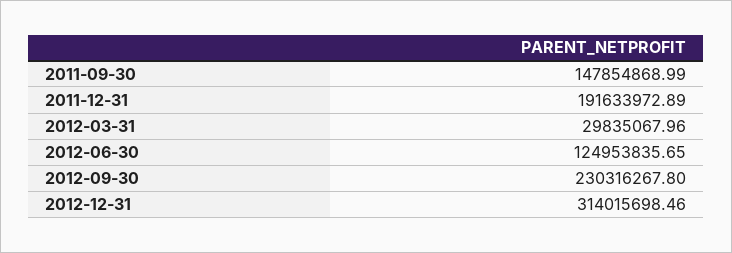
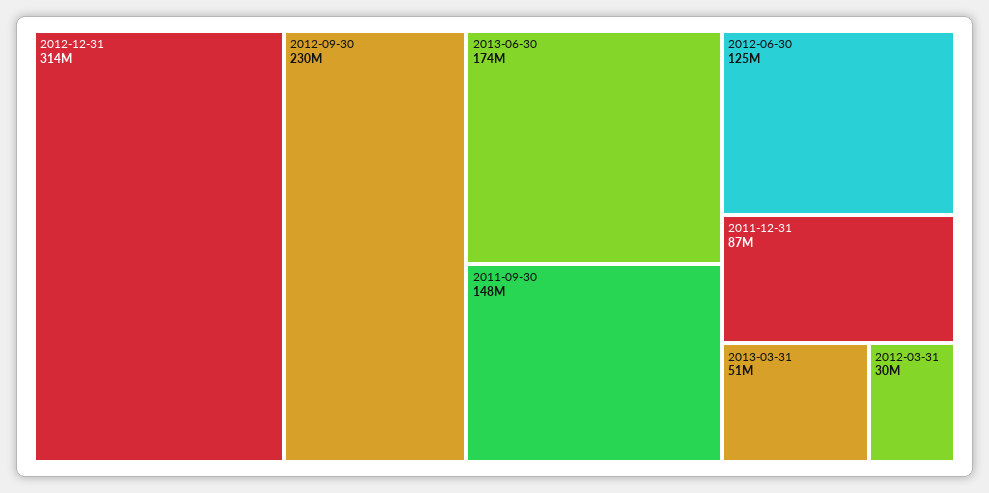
2011-12-31: 191633972.89 -> 87000000
2013-06-30: none -> 174000000
2013-03-31: none -> 51000000

